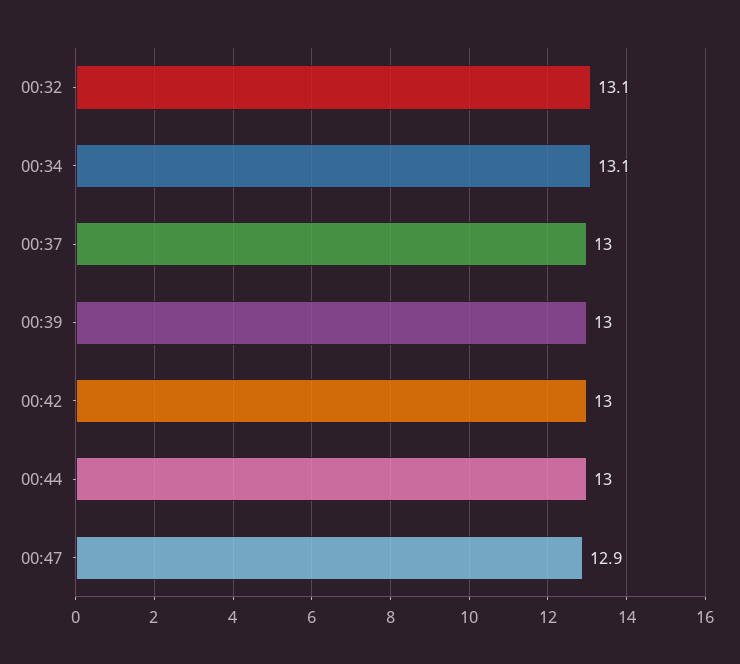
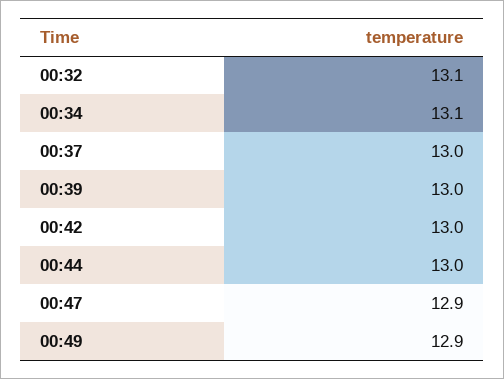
00:49: none -> 12.9

